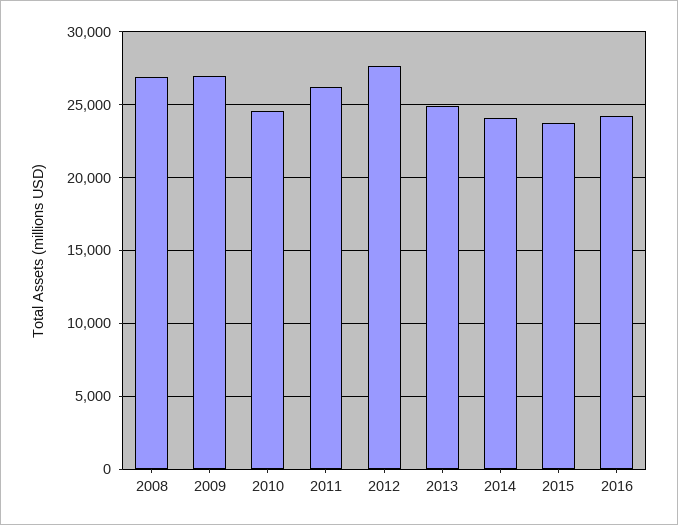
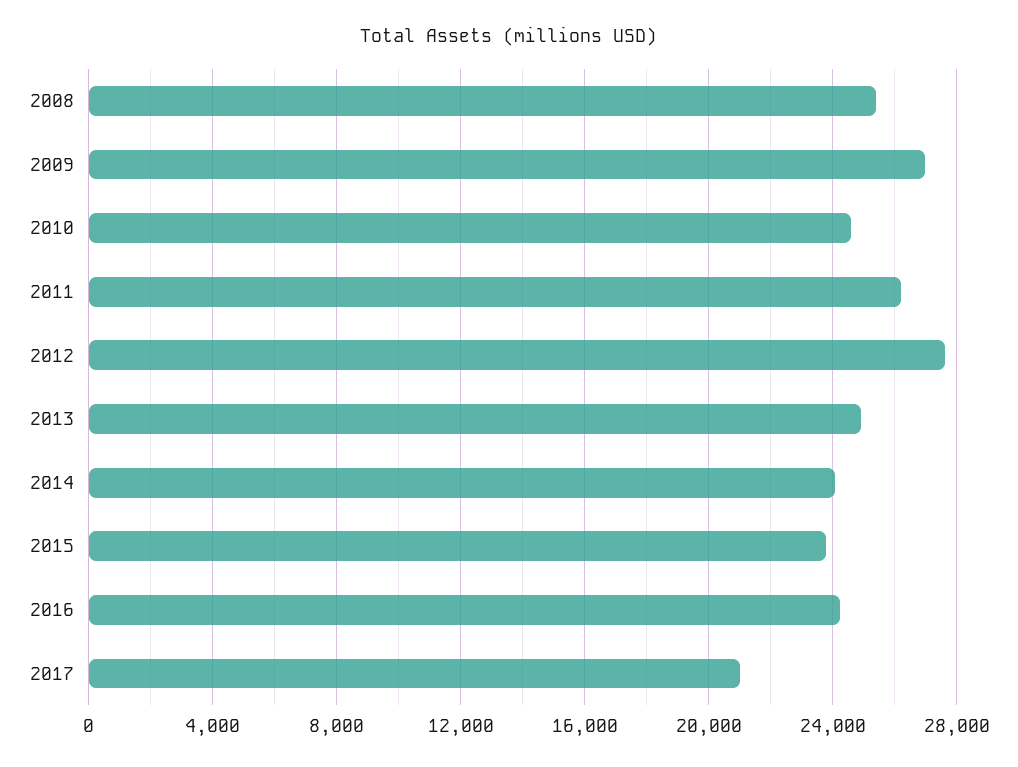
2008: 27000 -> 25500
2017: none -> 21000

